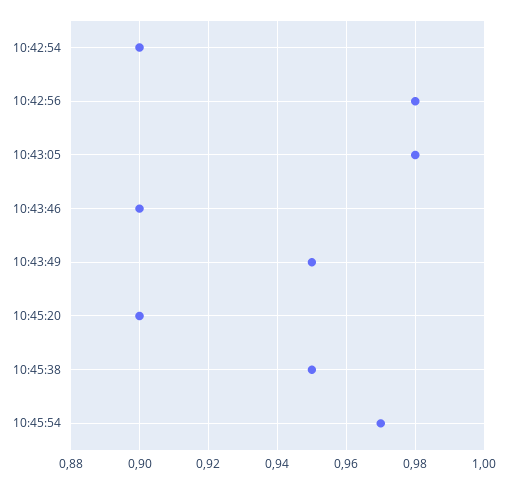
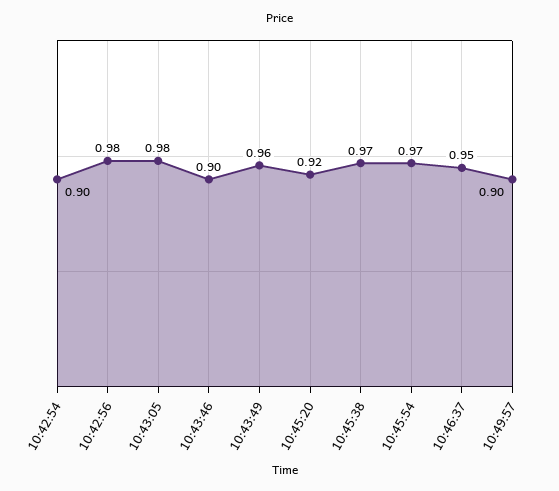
10:43:49: 0.95 -> 0.96
10:45:20: 0.9 -> 0.92
10:45:38: 0.95 -> 0.97
10:46:37: none -> 0.95
10:49:57: none -> 0.9

